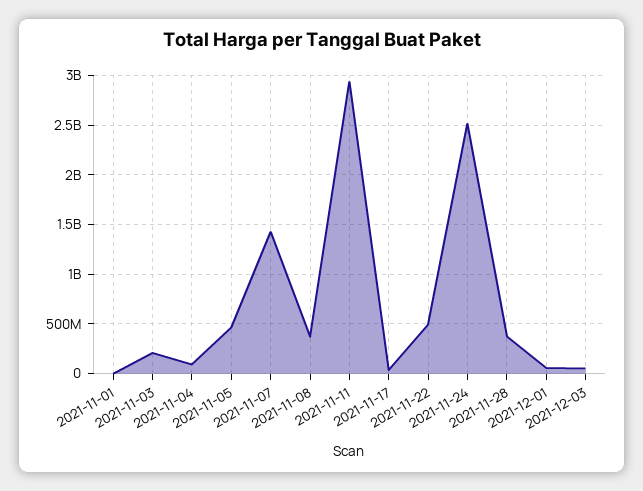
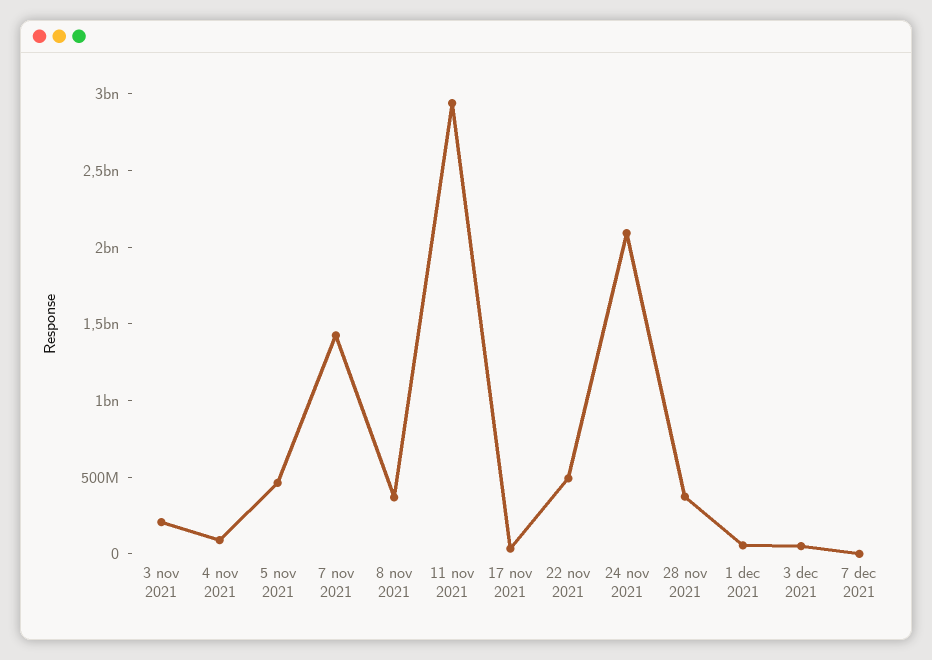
2021-11-01: 0 -> none
2021-11-24: 2500000000 -> 2100000000
7 dec 2021: none -> 0

